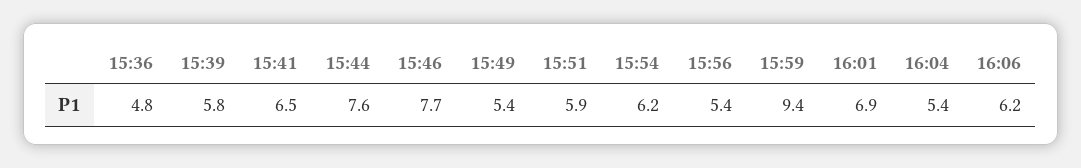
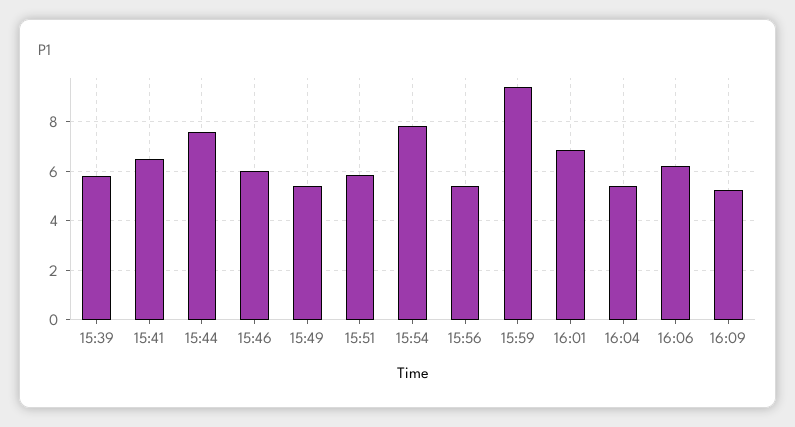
15:36: 4.8 -> none
15:46: 7.7 -> 6
15:54: 6.2 -> 7.75
16:09: none -> 5.25

